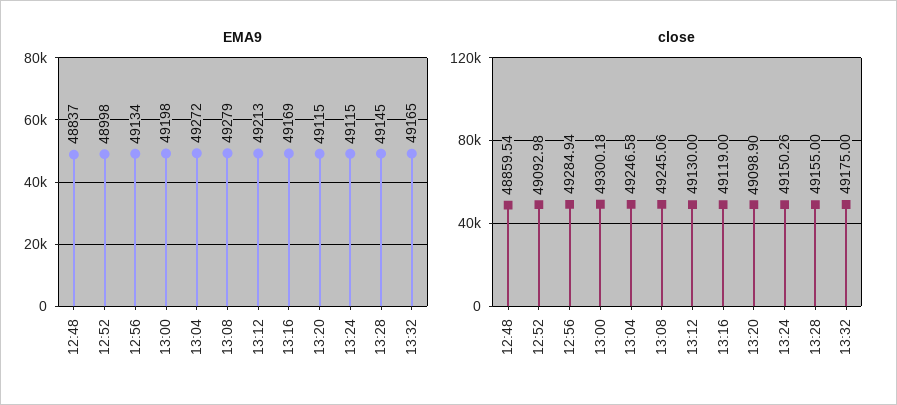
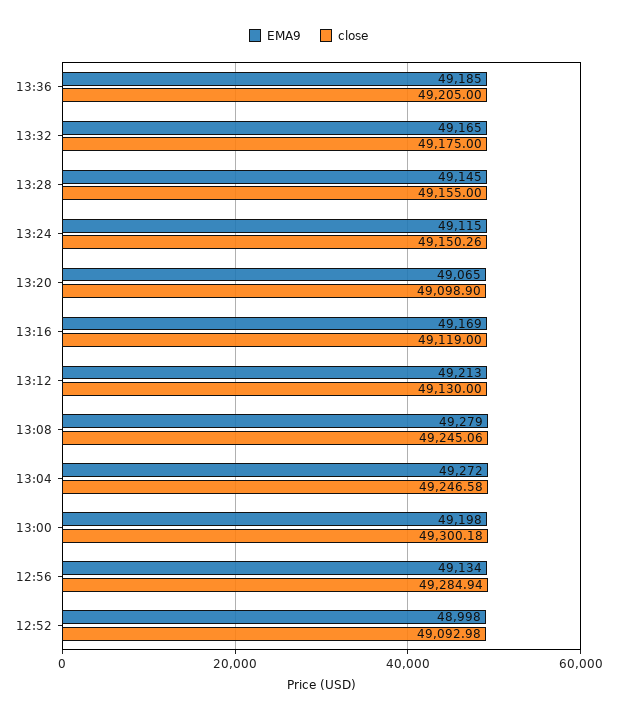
EMA9, 12:48: 48837 -> none
EMA9, 13:20: 49115 -> 49065
close, 12:48: 48859.54 -> none
EMA9, 13:36: none -> 49185
close, 13:36: none -> 49205

